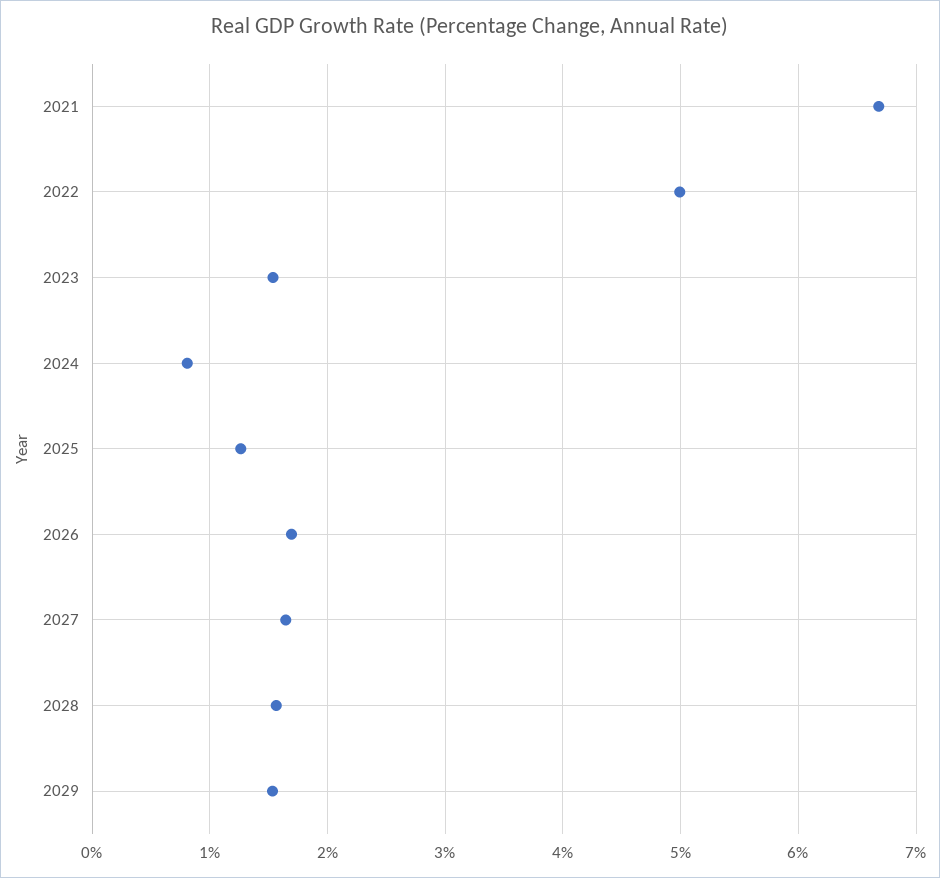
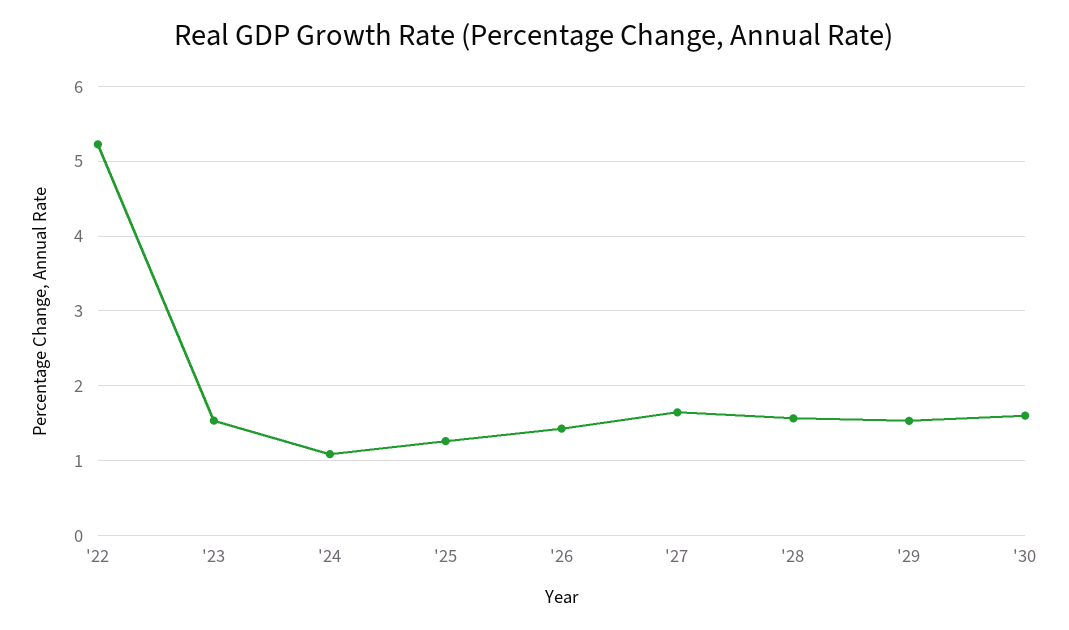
2021: 6.7 -> none
2022: 5 -> 5.2
2024: 0.8 -> 1.1
2026: 1.7 -> 1.4
'30: none -> 1.6

